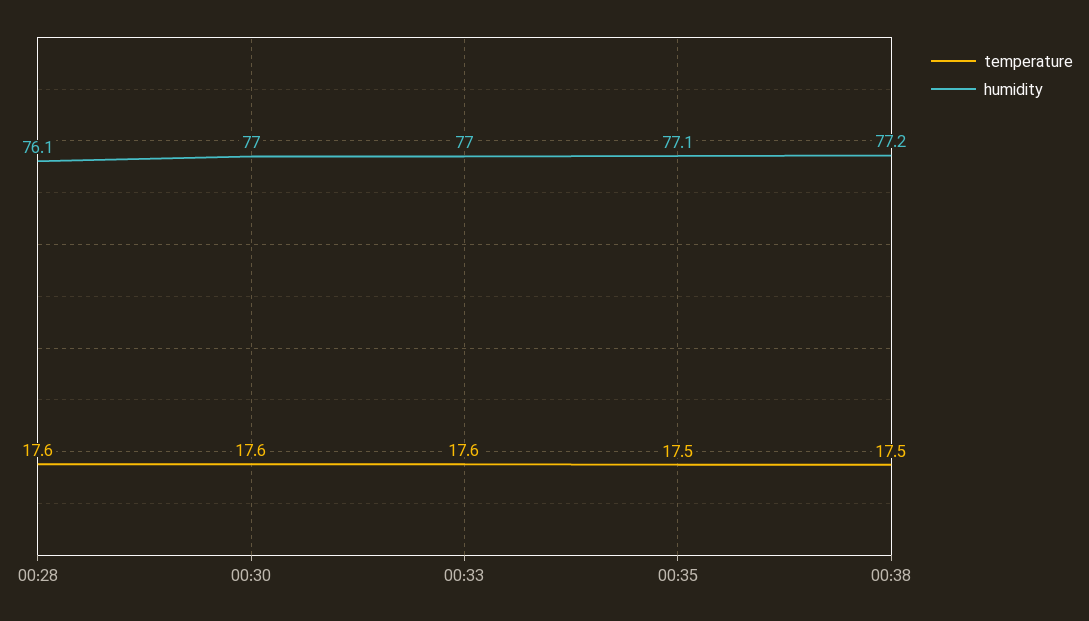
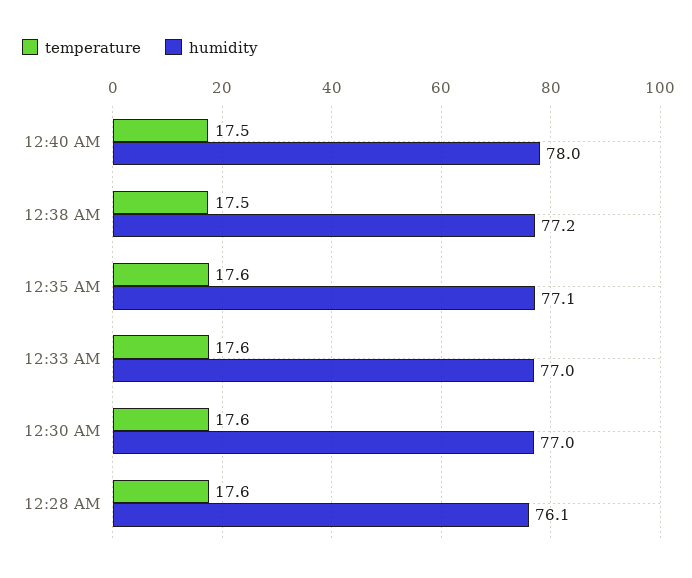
temperature, 00:35: 17.5 -> 17.6
temperature, 12:40 AM: none -> 17.5
humidity, 12:40 AM: none -> 78

